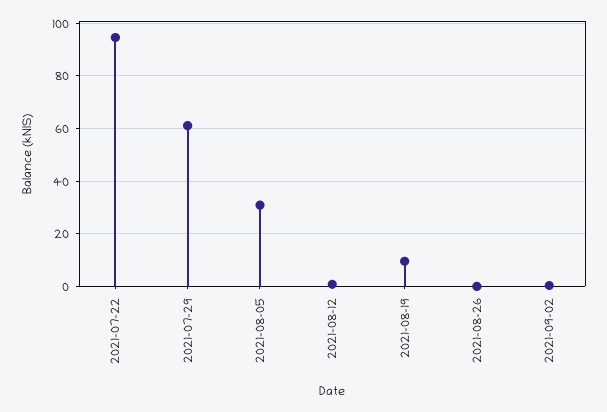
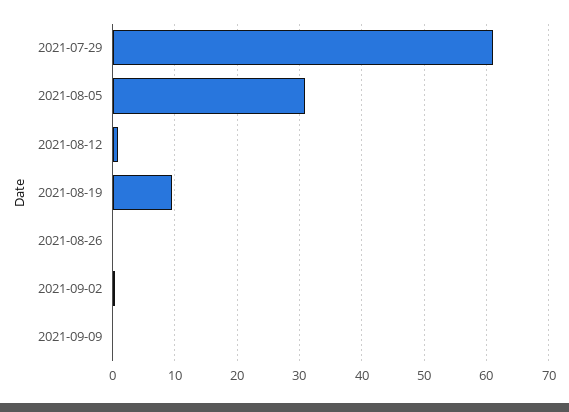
2021-07-22: 95 -> none
2021-09-09: none -> 0

